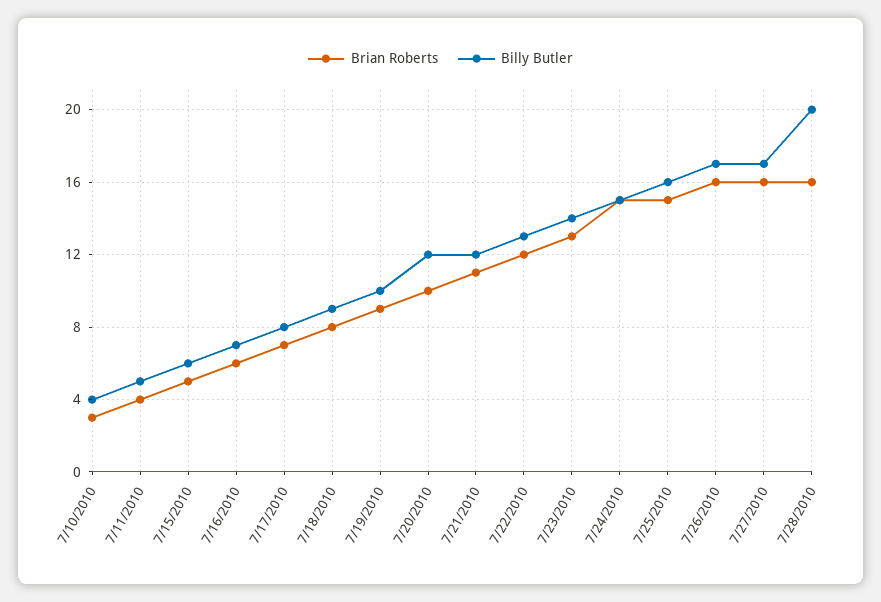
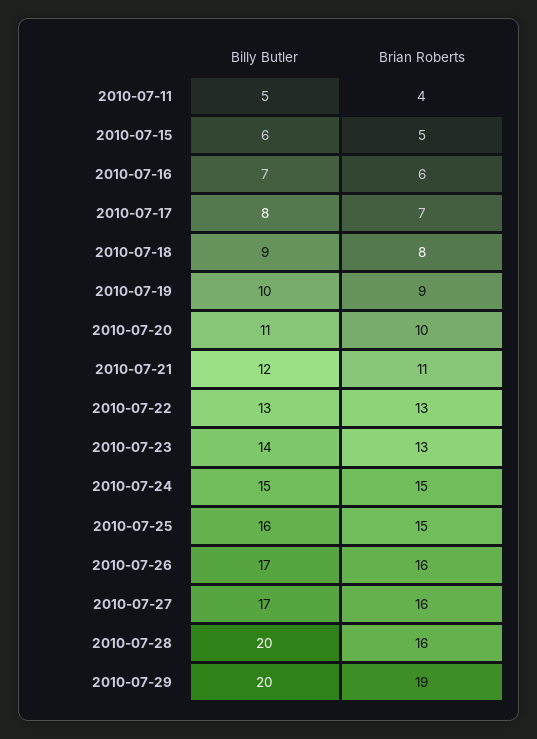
Brian Roberts, 7/10/2010: 3 -> none
Billy Butler, 7/10/2010: 4 -> none
Billy Butler, 7/20/2010: 12 -> 11
Brian Roberts, 7/22/2010: 12 -> 13
Billy Butler, 2010-07-29: none -> 20
Brian Roberts, 2010-07-29: none -> 19

